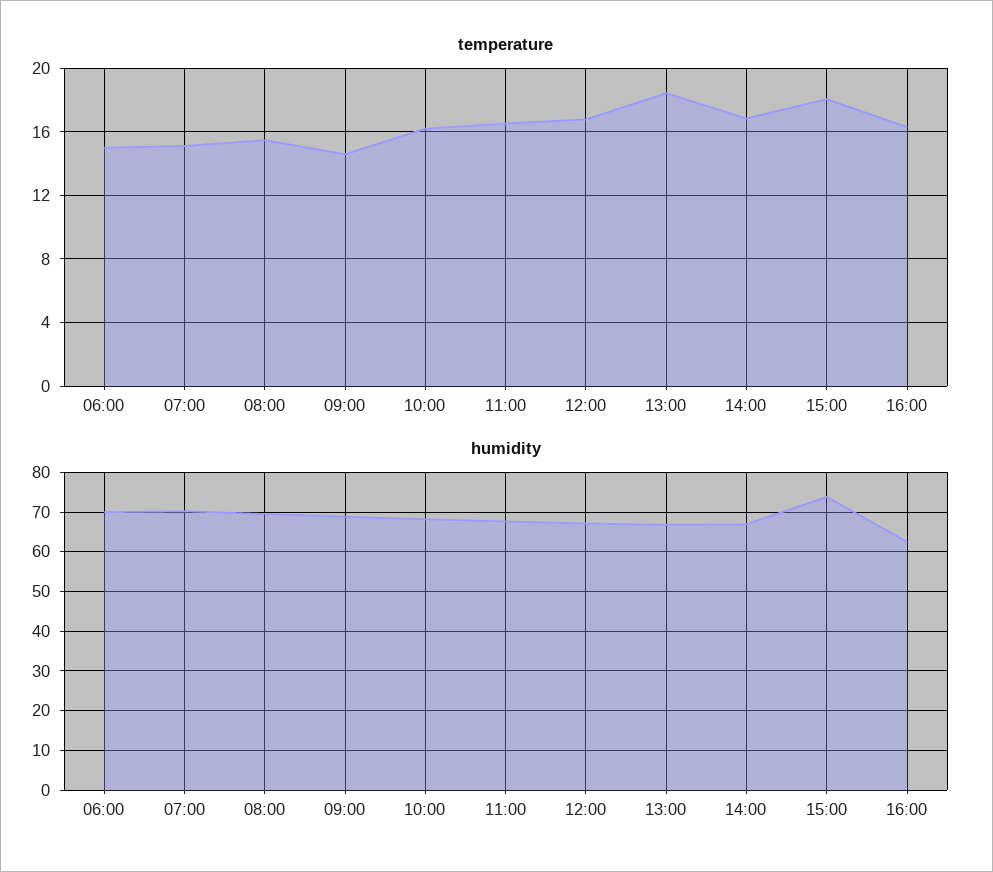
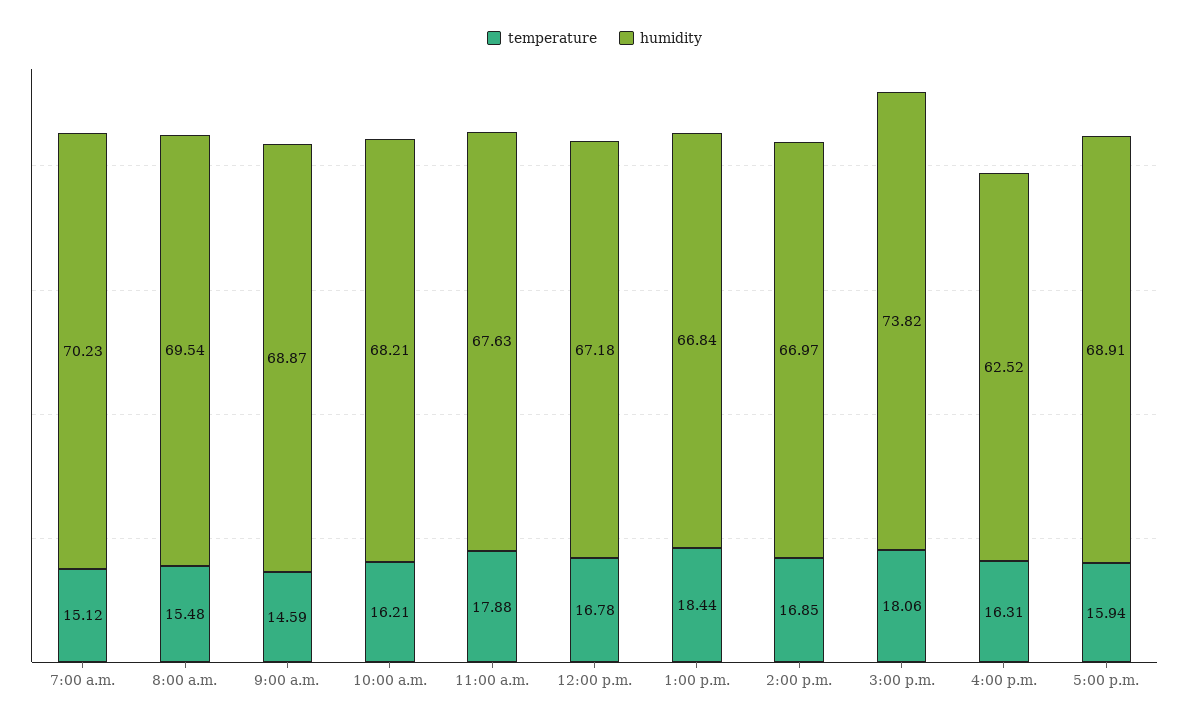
temperature, 06:00: 15 -> none
temperature, 11:00: 16.5 -> 17.88
humidity, 06:00: 70 -> none
temperature, 5:00 p.m.: none -> 15.94
humidity, 5:00 p.m.: none -> 68.91

